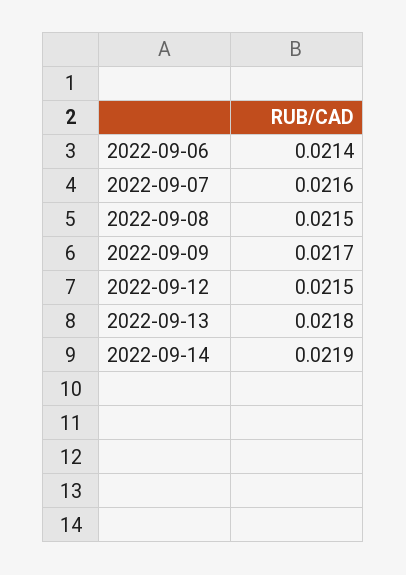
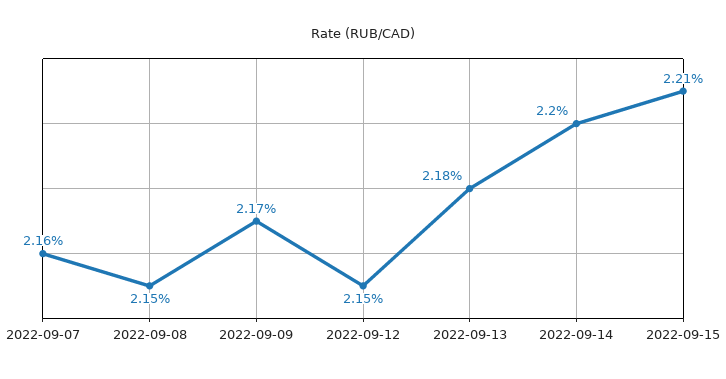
2022-09-06: 0.0214 -> none
2022-09-14: 0.0219 -> 0.022
2022-09-15: none -> 0.0221

